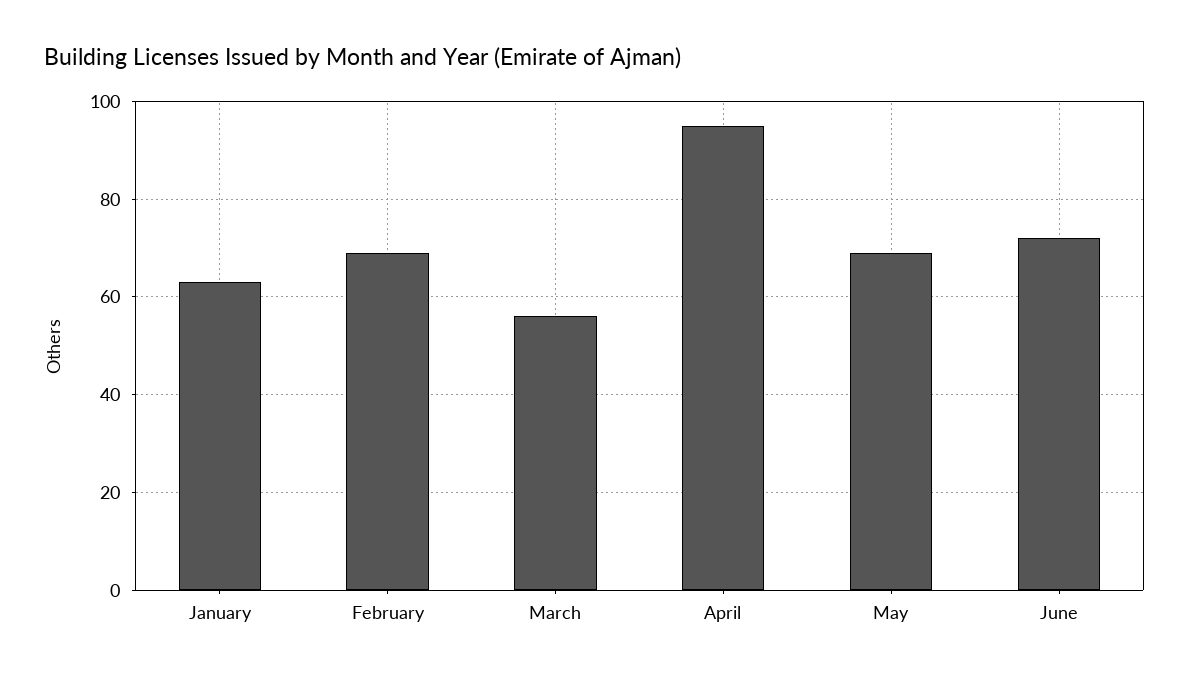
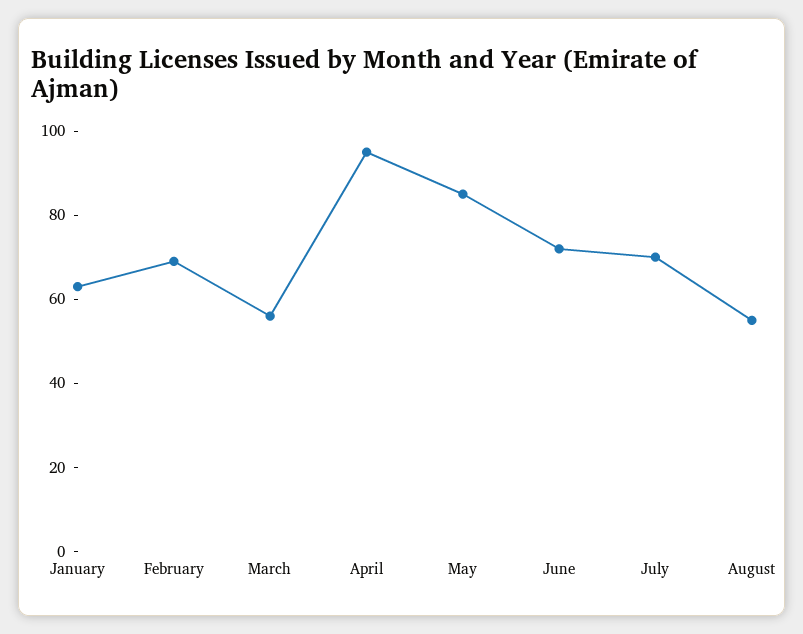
May: 70 -> 85
July: none -> 70
August: none -> 55

